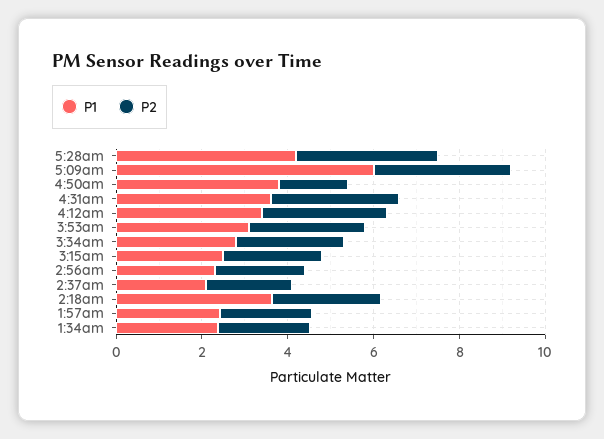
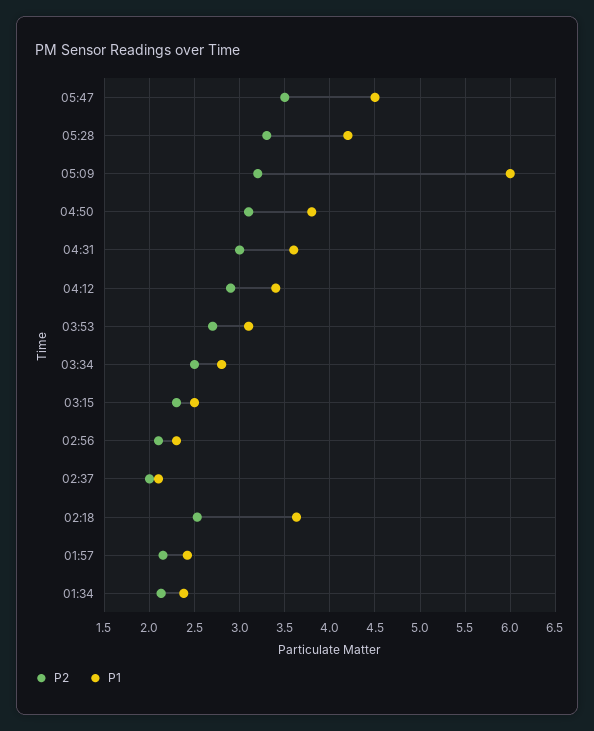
P2, 4:50am: 1.5 -> 3.1
P2, 05:47: none -> 3.5
P1, 05:47: none -> 4.5

